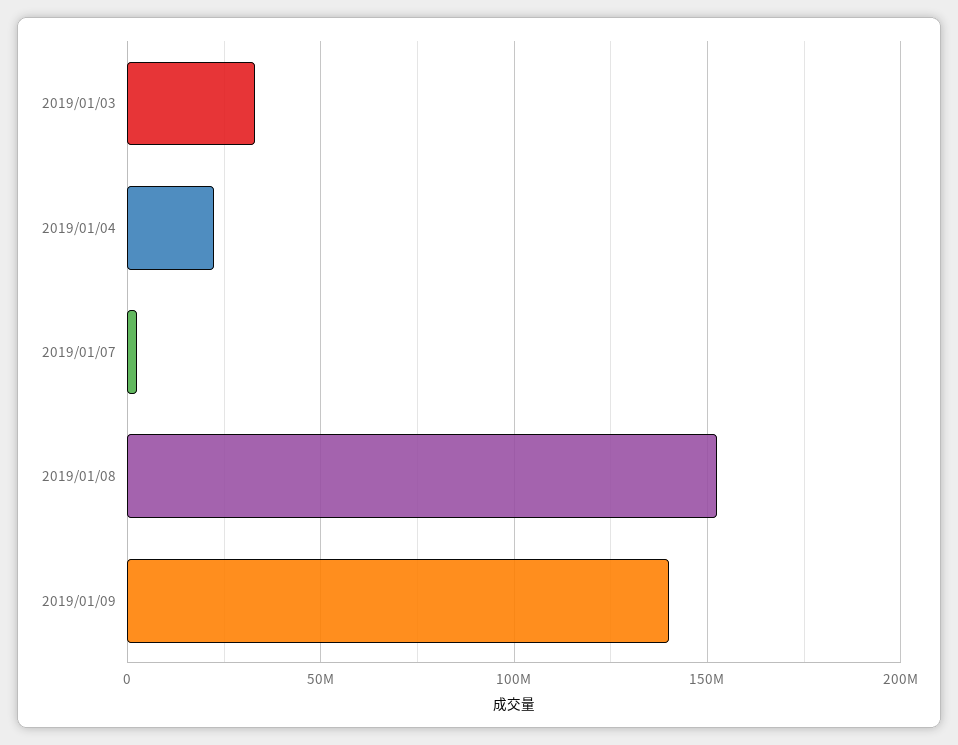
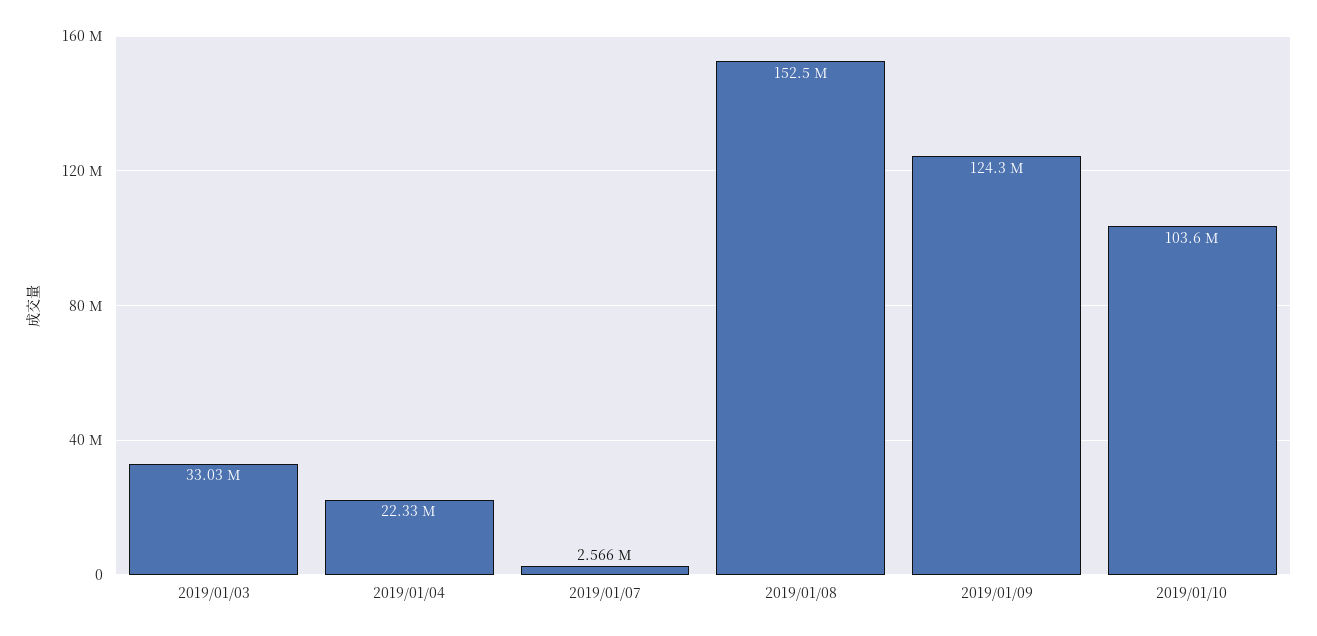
2019/01/09: 140000000 -> 124300000
2019/01/10: none -> 103600000

